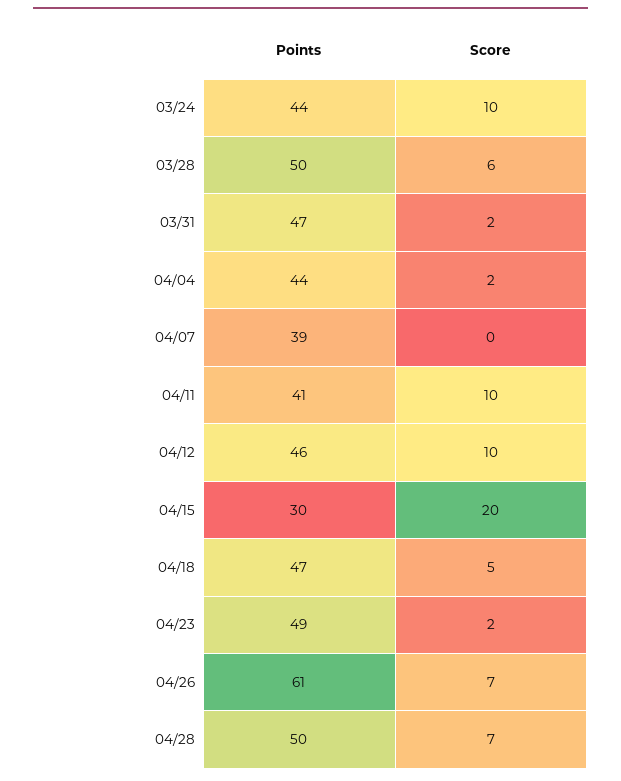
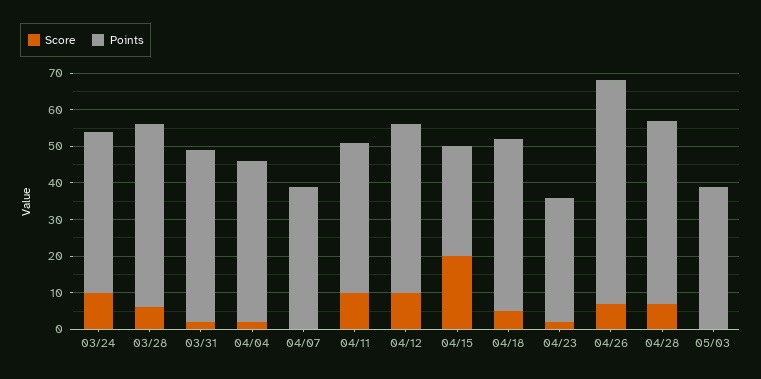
Points, 04/23: 49 -> 35
Score, 05/03: none -> 0
Points, 05/03: none -> 40

